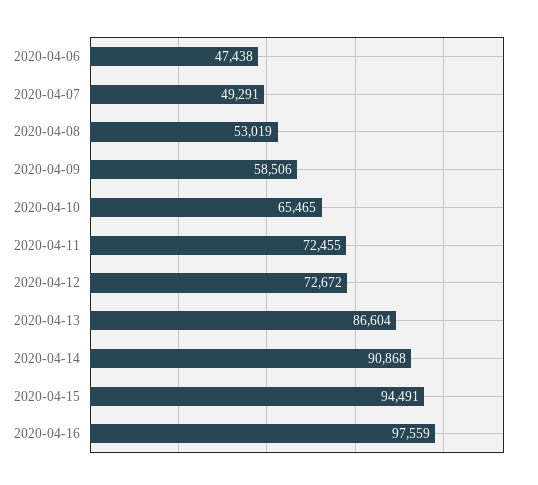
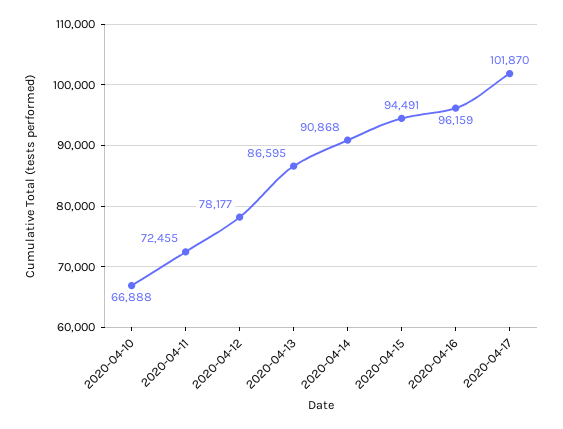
2020-04-06: 47438 -> none
2020-04-07: 49291 -> none
2020-04-08: 53019 -> none
2020-04-09: 58506 -> none
2020-04-10: 65465 -> 66888
2020-04-12: 72672 -> 78177
2020-04-13: 86604 -> 86595
2020-04-16: 97559 -> 96159
2020-04-17: none -> 101870

